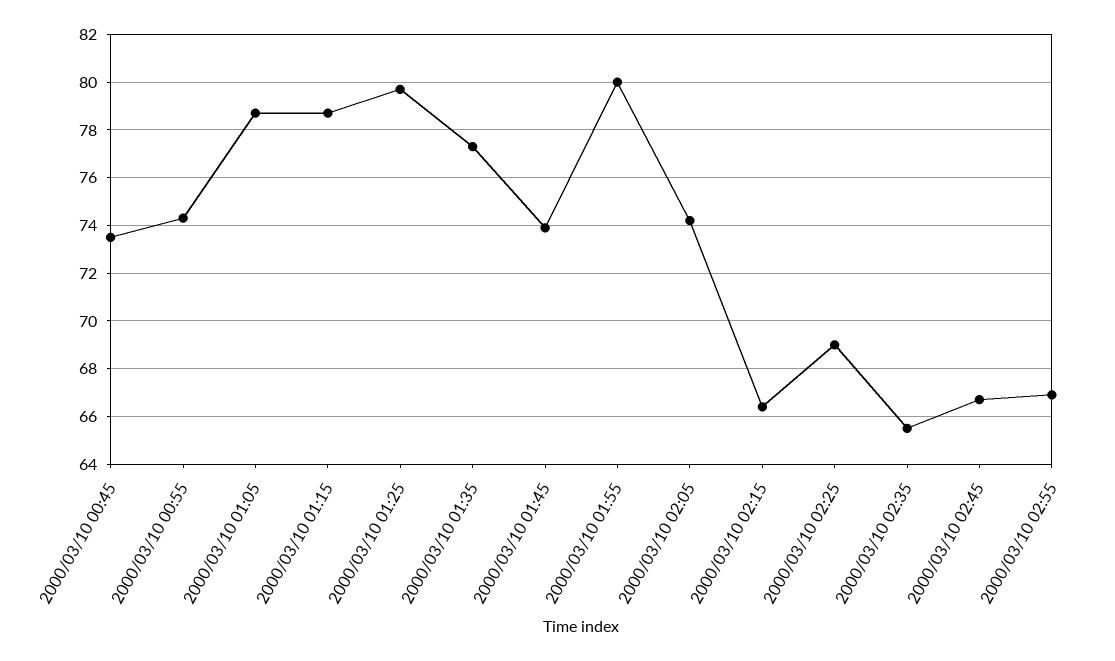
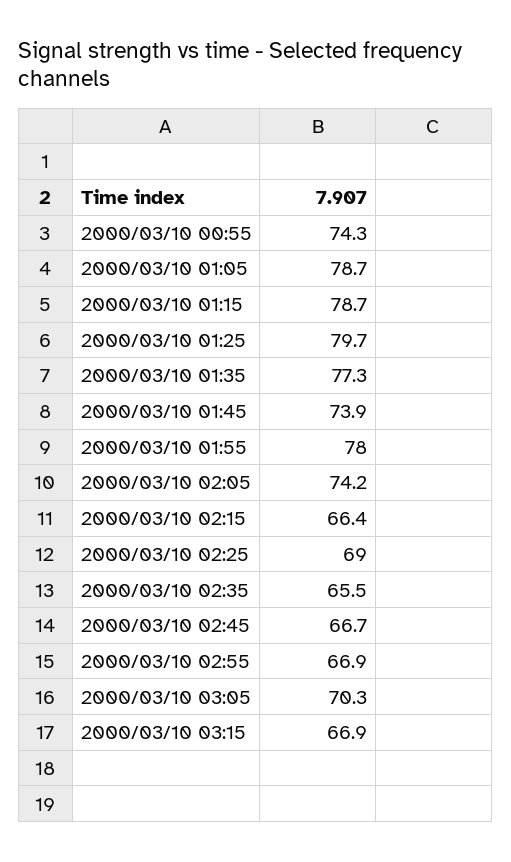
2000/03/10 00:45: 73.5 -> none
2000/03/10 01:55: 80 -> 78
2000/03/10 03:05: none -> 70.3
2000/03/10 03:15: none -> 66.9

